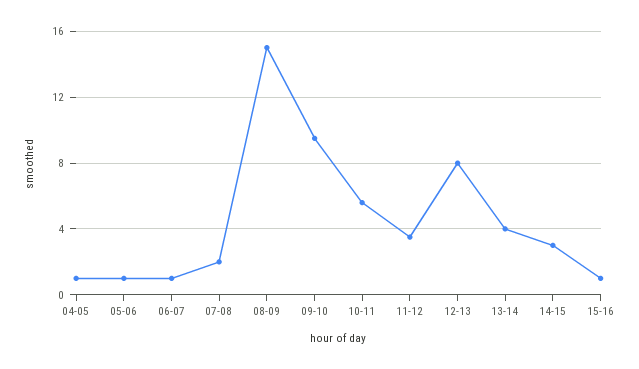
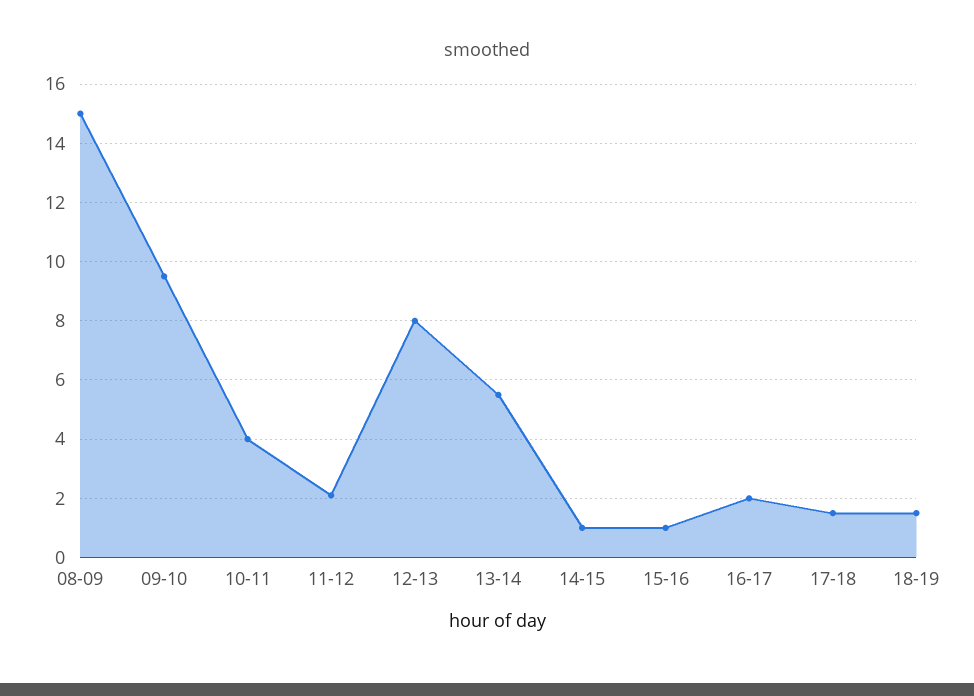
04-05: 1 -> none
05-06: 1 -> none
06-07: 1 -> none
07-08: 2 -> none
10-11: 5.5 -> 4
11-12: 3.5 -> 2
13-14: 4 -> 5.5
14-15: 3 -> 1
16-17: none -> 2
17-18: none -> 1.5
18-19: none -> 1.5

